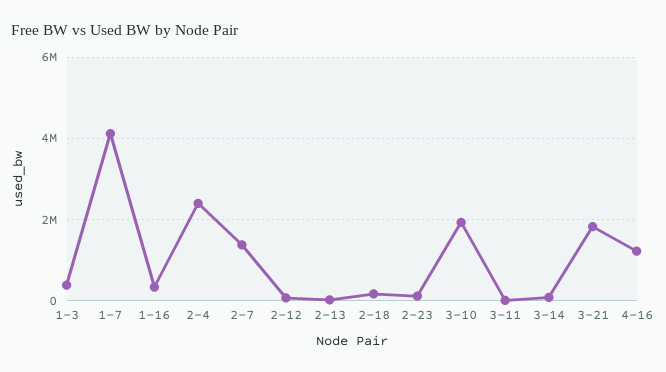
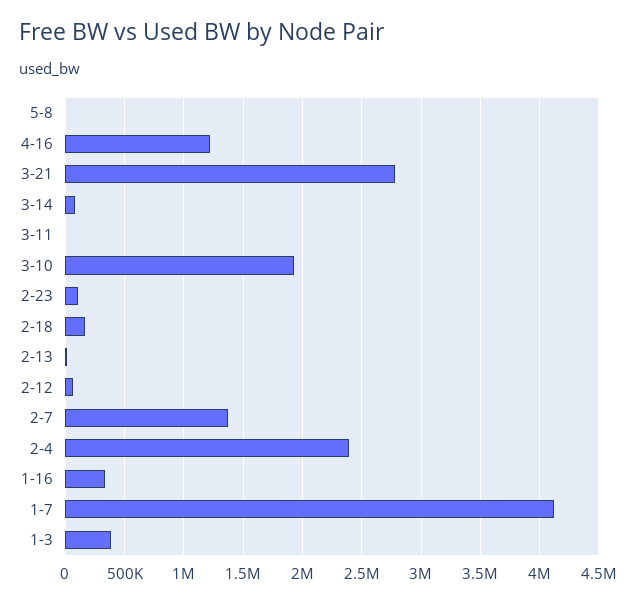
3-21: 1800000 -> 2800000
5-8: none -> 0

